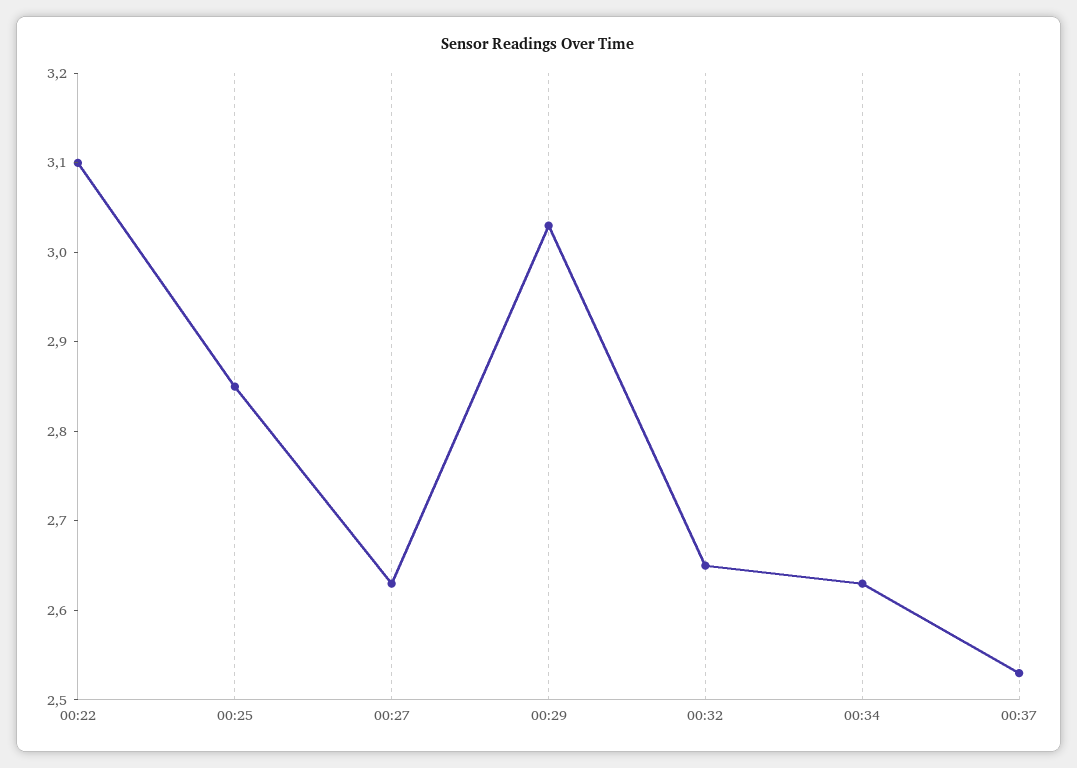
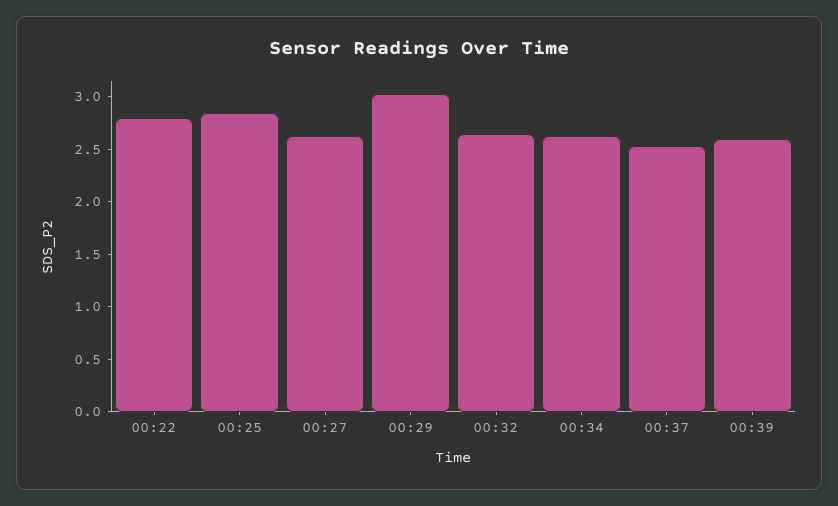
00:22: 3.1 -> 2.8
00:39: none -> 2.6

